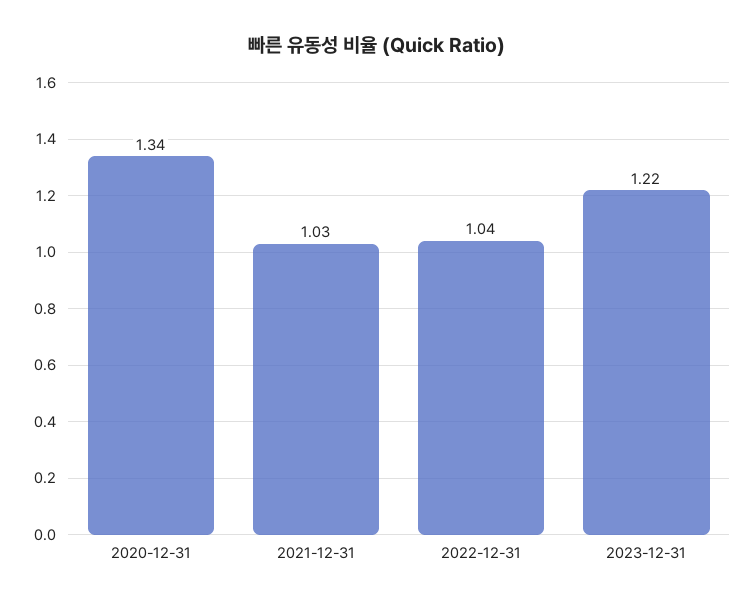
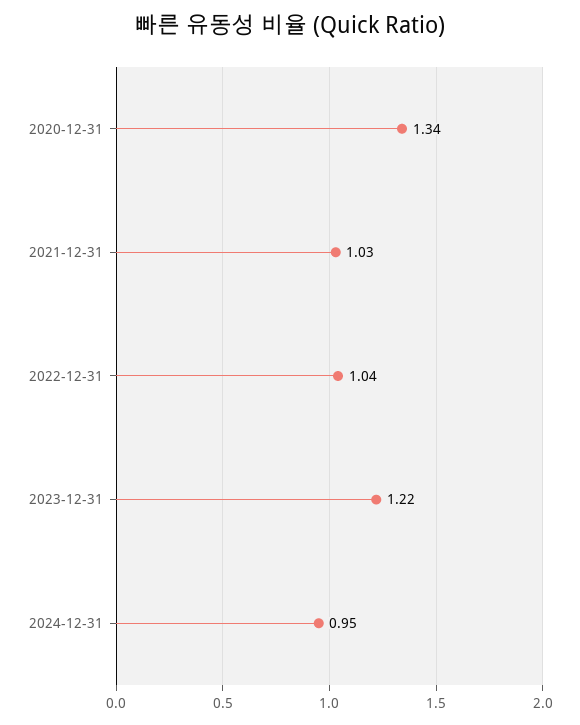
2024-12-31: none -> 0.95

